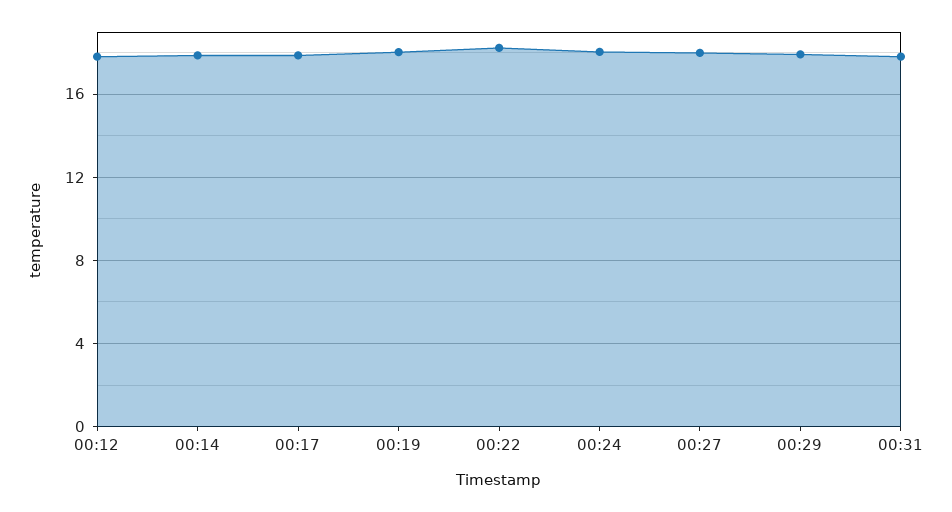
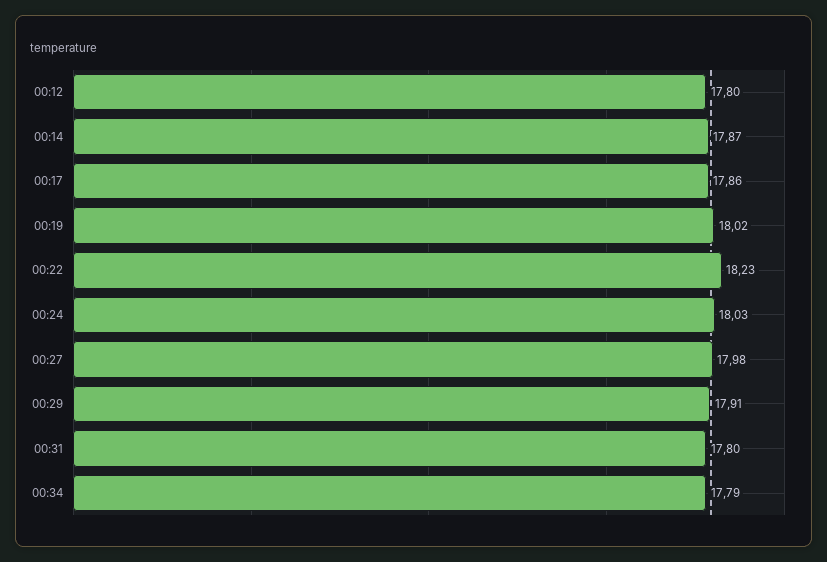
00:34: none -> 17.79

